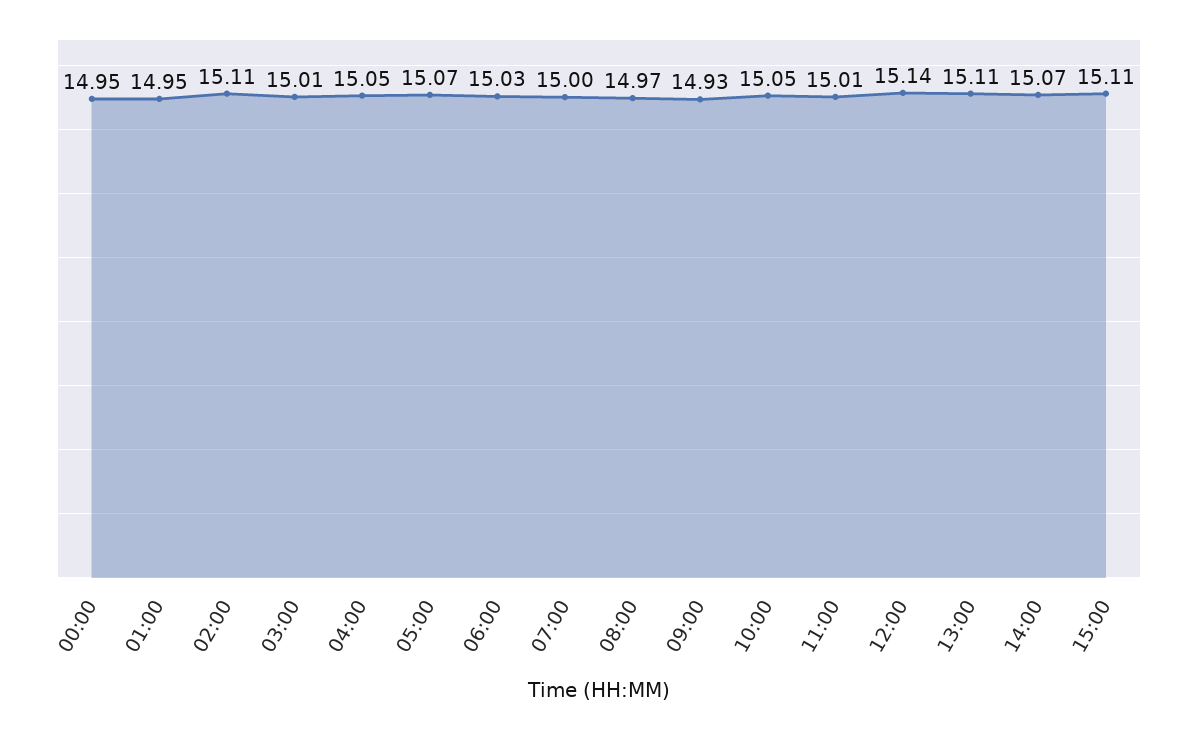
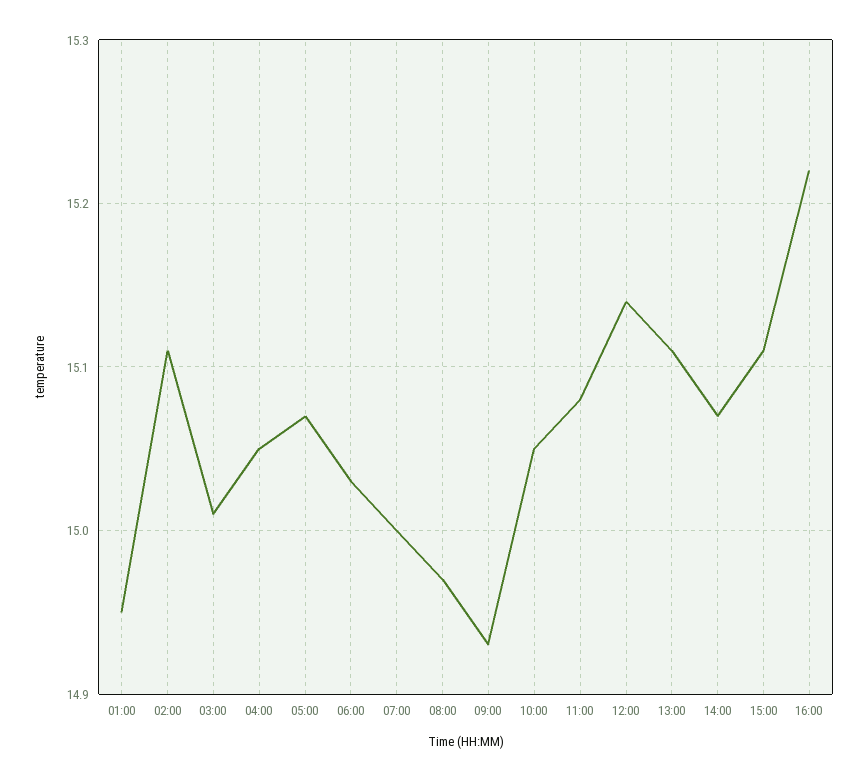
00:00: 14.95 -> none
11:00: 15.01 -> 15.08
16:00: none -> 15.22

